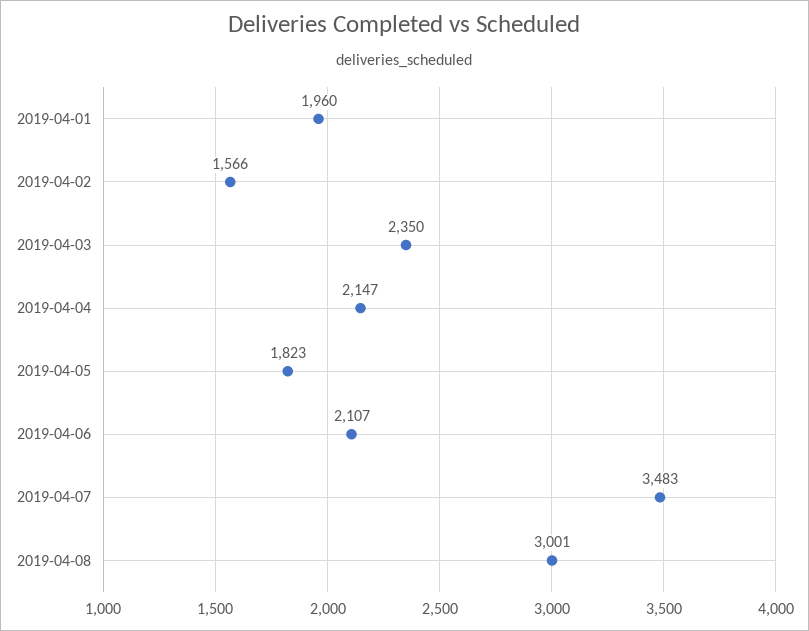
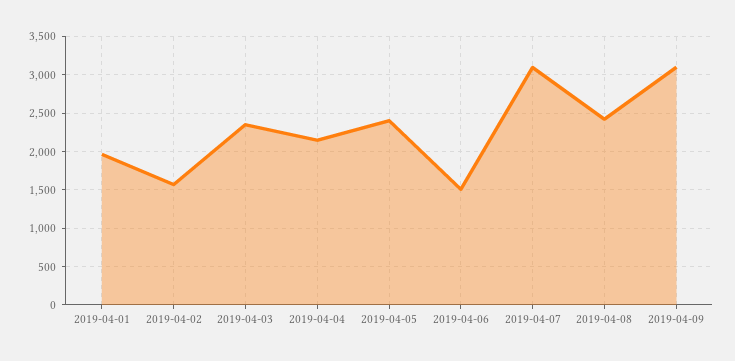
2019-04-05: 1823 -> 2400
2019-04-06: 2107 -> 1500
2019-04-07: 3483 -> 3100
2019-04-08: 3001 -> 2400
2019-04-09: none -> 3100

